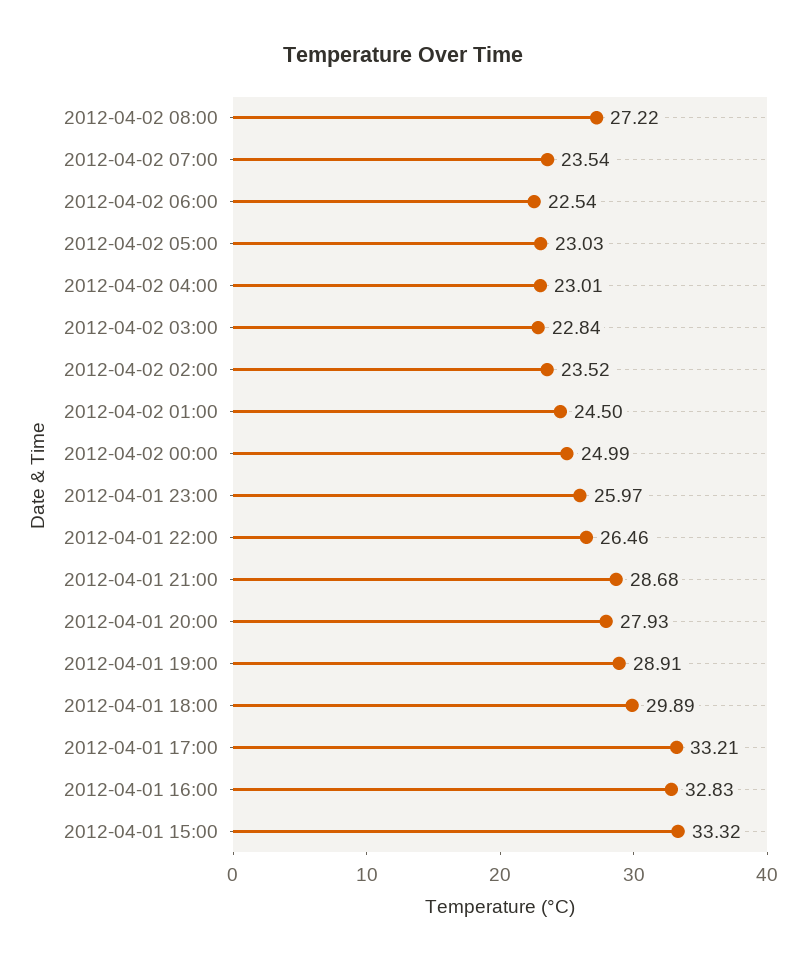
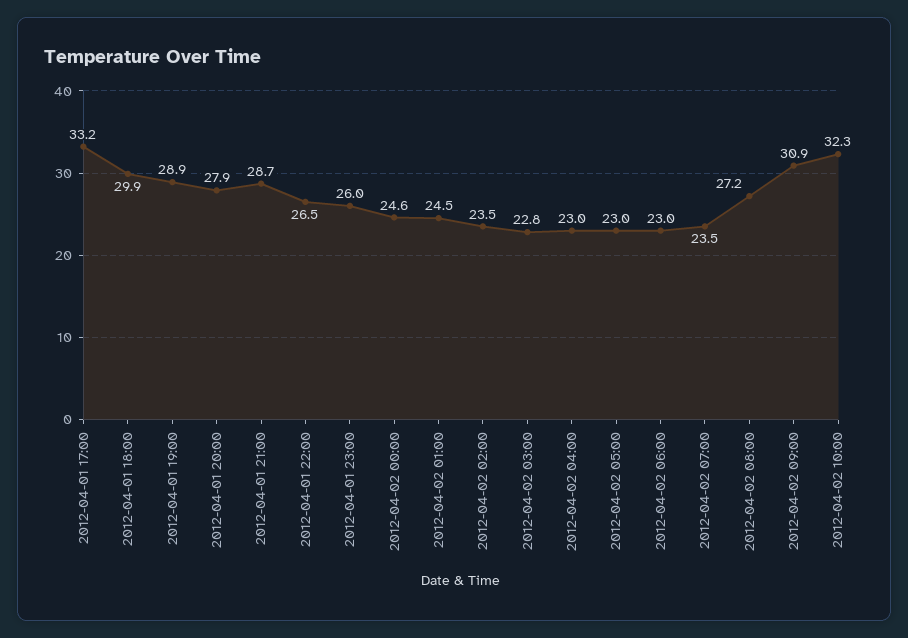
2012-04-02 06:00: 22.54 -> 23
2012-04-02 00:00: 24.99 -> 24.6
2012-04-01 16:00: 32.83 -> none
2012-04-01 15:00: 33.32 -> none
2012-04-02 09:00: none -> 30.9
2012-04-02 10:00: none -> 32.3

